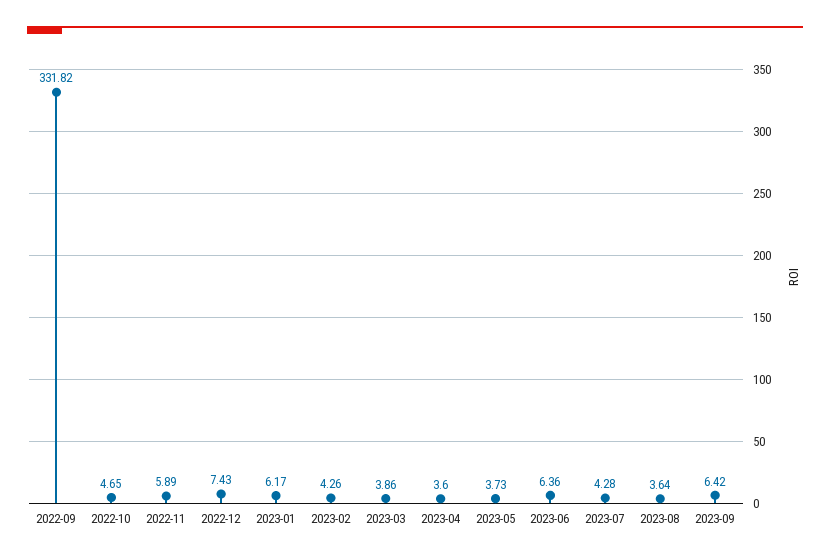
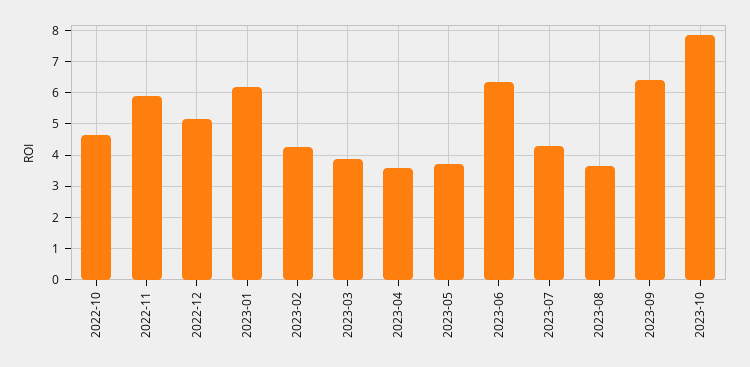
2022-09: 331.82 -> none
2022-12: 7.43 -> 5.2
2023-10: none -> 7.8

